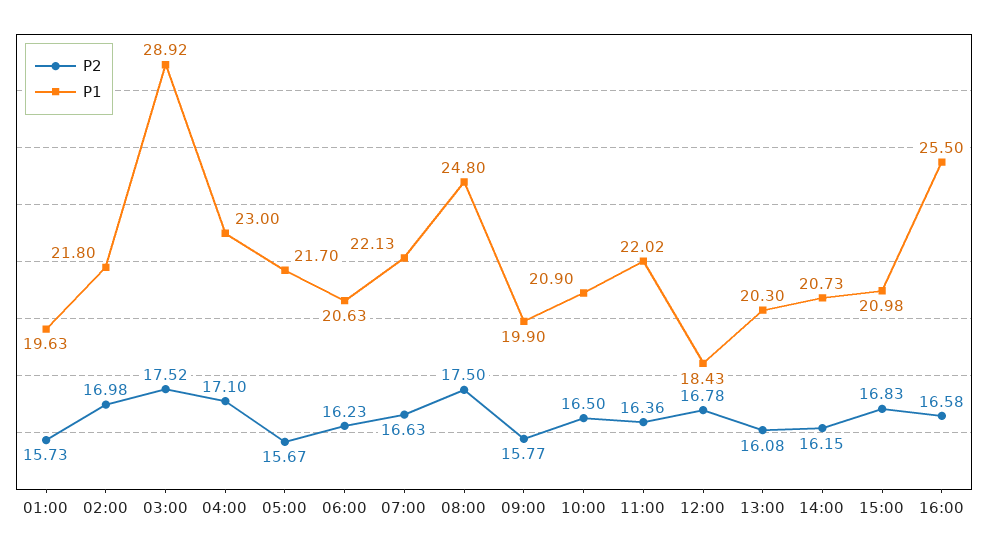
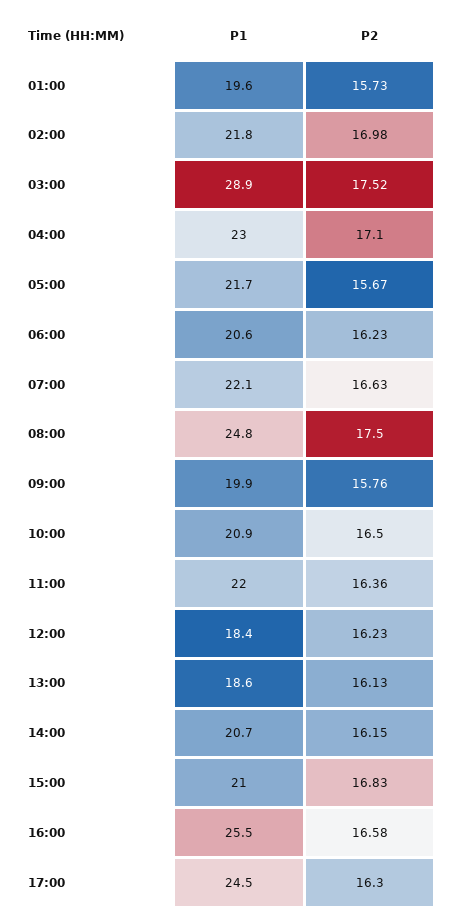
P2, 09:00: 15.77 -> 15.76
P2, 12:00: 16.78 -> 16.23
P2, 13:00: 16.08 -> 16.13
P1, 13:00: 20.3 -> 18.6
P1, 17:00: none -> 24.5
P2, 17:00: none -> 16.3

